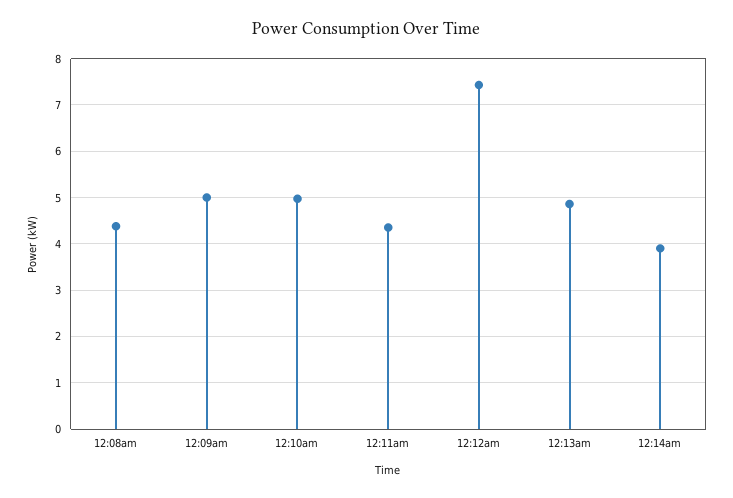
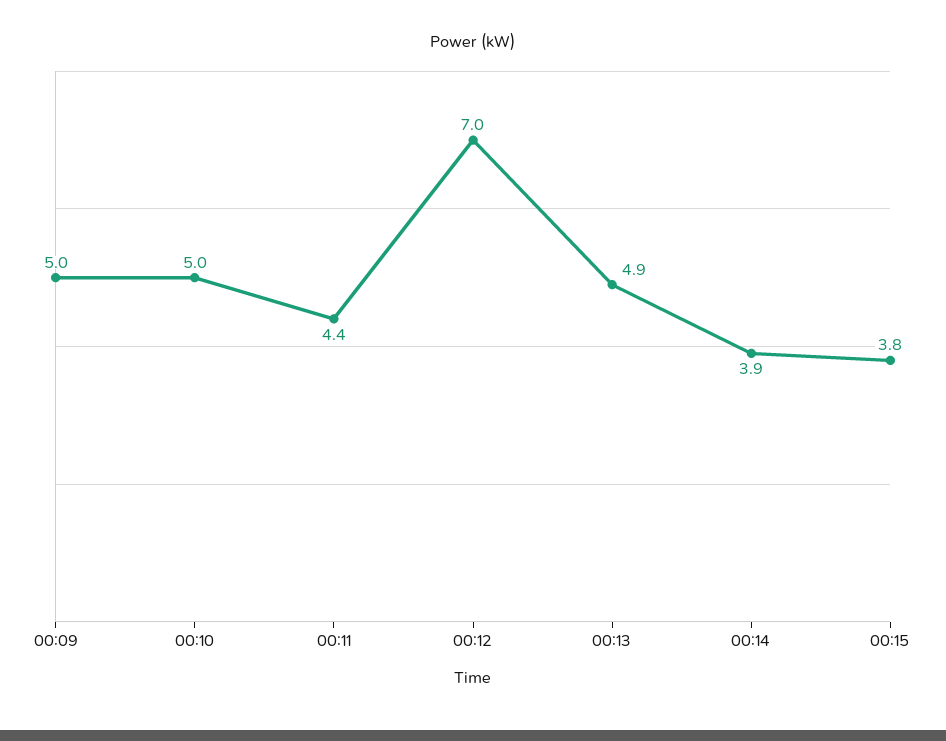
12:08am: 4.4 -> none
12:12am: 7.4 -> 7
00:15: none -> 3.8

